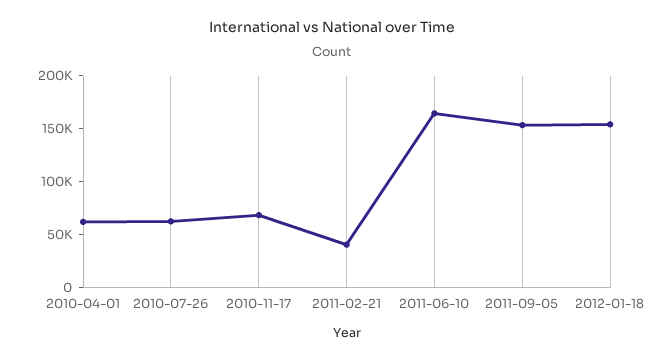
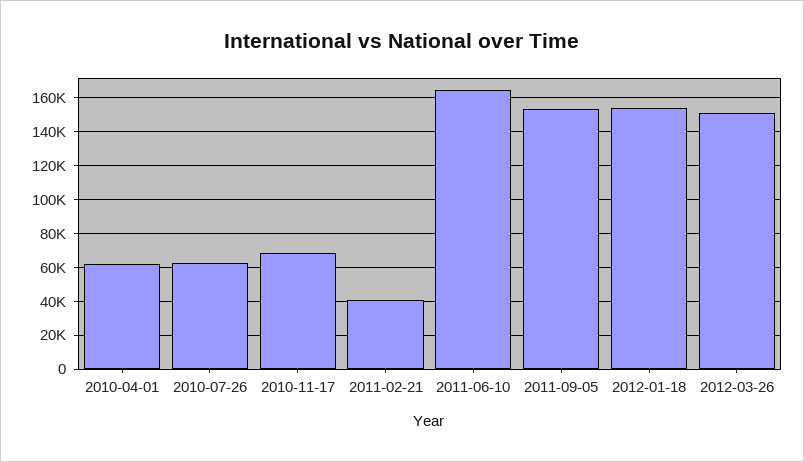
2012-03-26: none -> 150000

